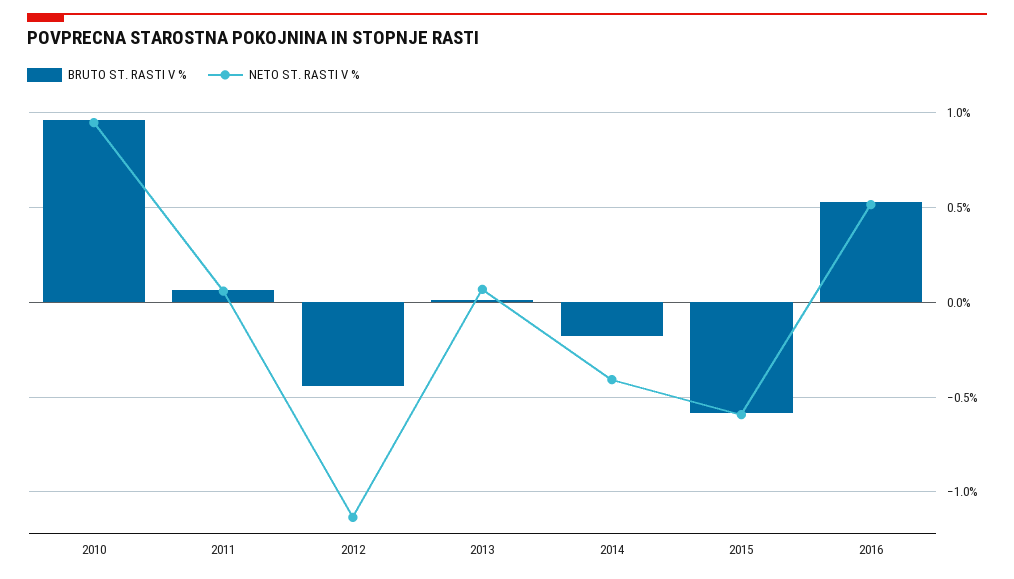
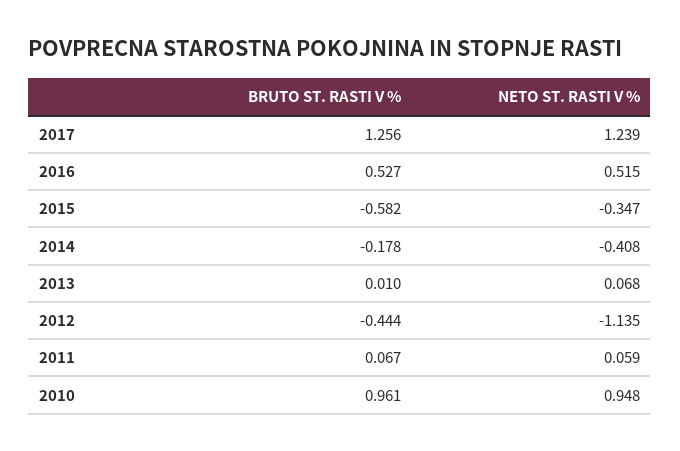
NETO ST. RASTI V %, 2015: -0.6 -> -0.347
BRUTO ST. RASTI V %, 2017: none -> 1.256
NETO ST. RASTI V %, 2017: none -> 1.239

